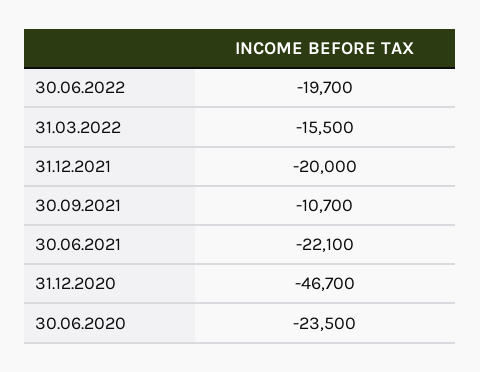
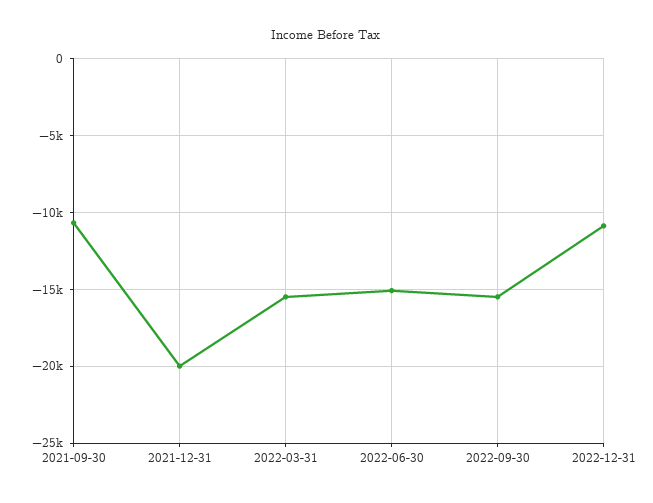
30.06.2022: -19700 -> -15000
30.06.2021: -22100 -> none
31.12.2020: -46700 -> none
30.06.2020: -23500 -> none
2022-09-30: none -> -15500
2022-12-31: none -> -11000

